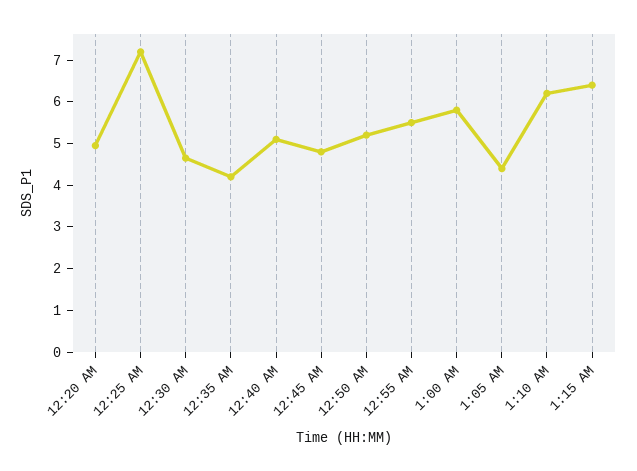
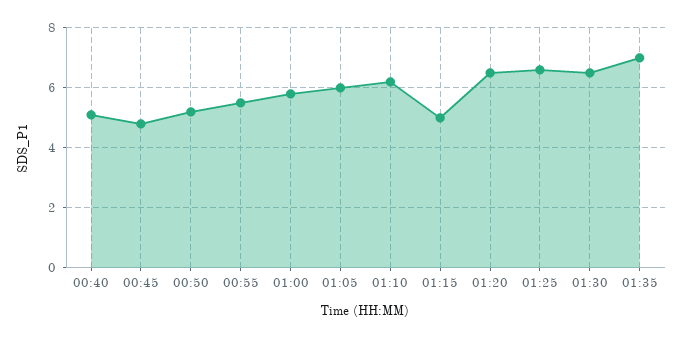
12:20 AM: 5 -> none
12:25 AM: 7.2 -> none
12:30 AM: 4.6 -> none
12:35 AM: 4.2 -> none
1:05 AM: 4.4 -> 6
1:15 AM: 6.4 -> 5
01:20: none -> 6.5
01:25: none -> 6.5
01:30: none -> 6.5
01:35: none -> 7

